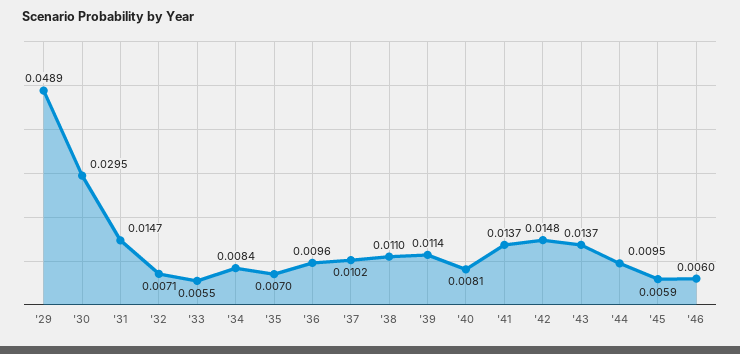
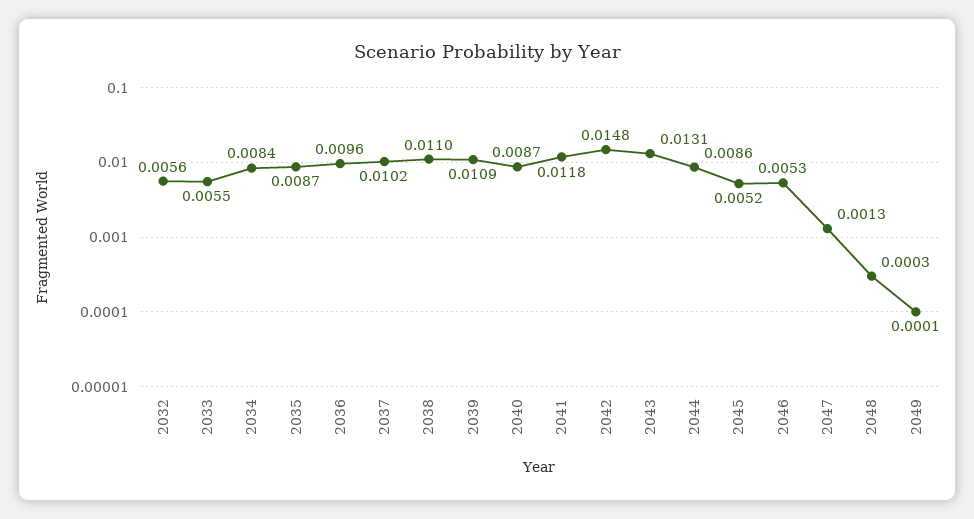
'29: 0.0489 -> none
'30: 0.0295 -> none
'31: 0.0147 -> none
'32: 0.0071 -> 0.0056
'35: 0.007 -> 0.0087
'39: 0.0114 -> 0.0109
'40: 0.0081 -> 0.0087
'41: 0.0137 -> 0.0118
'43: 0.0137 -> 0.0131
'44: 0.0095 -> 0.0086
'45: 0.0059 -> 0.0052
'46: 0.006 -> 0.0053
2047: none -> 0.0013
2048: none -> 0.0003
2049: none -> 0.0001

